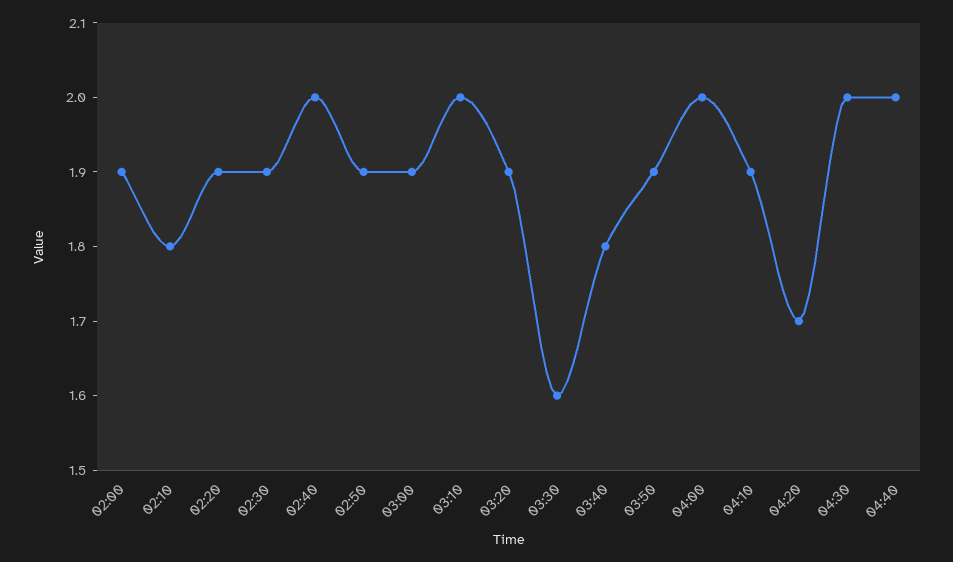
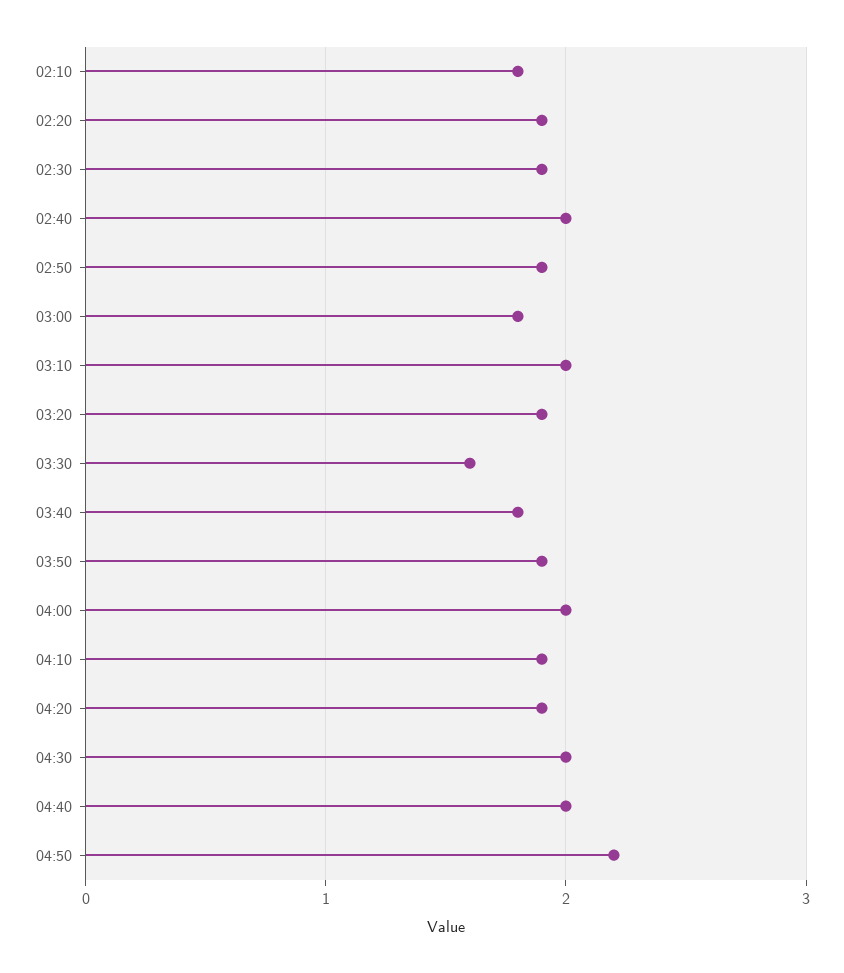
02:00: 1.9 -> none
03:00: 1.9 -> 1.8
04:20: 1.7 -> 1.9
04:50: none -> 2.2

